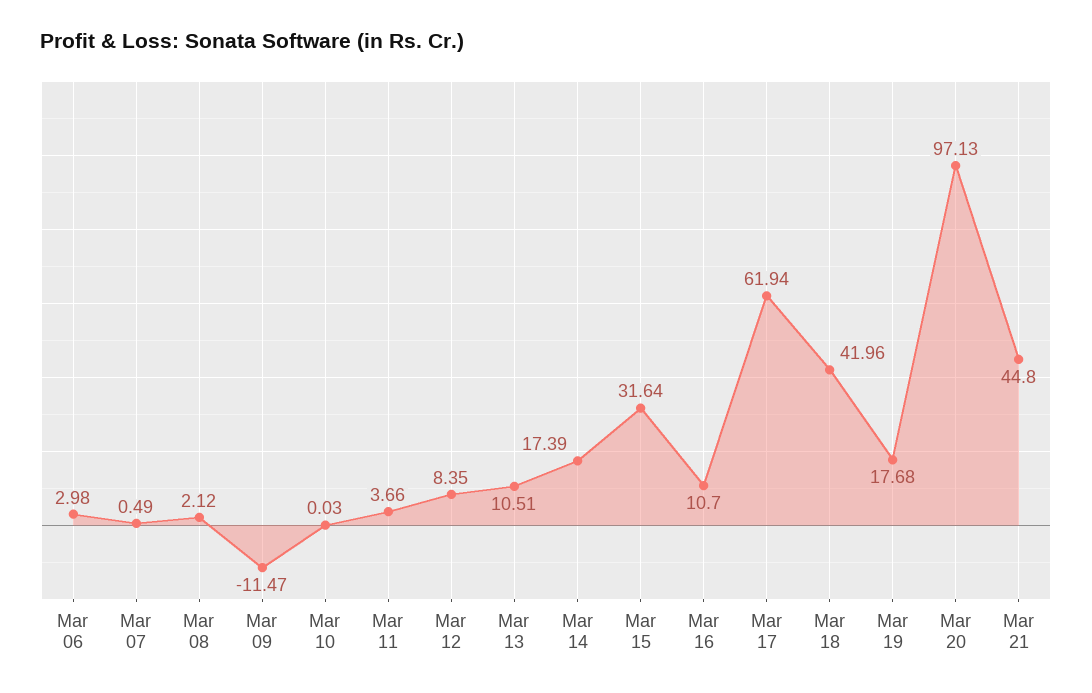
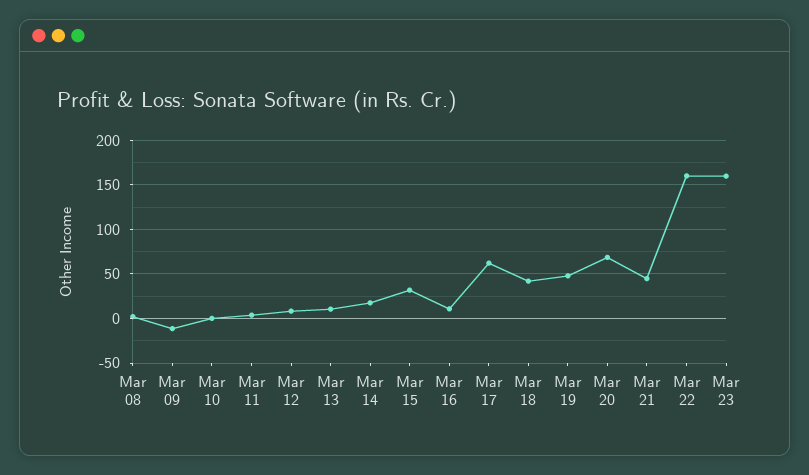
Mar 06: 2.98 -> none
Mar 07: 0.49 -> none
Mar 19: 17.68 -> 50
Mar 20: 97.13 -> 70
Mar 22: none -> 160
Mar 23: none -> 160

